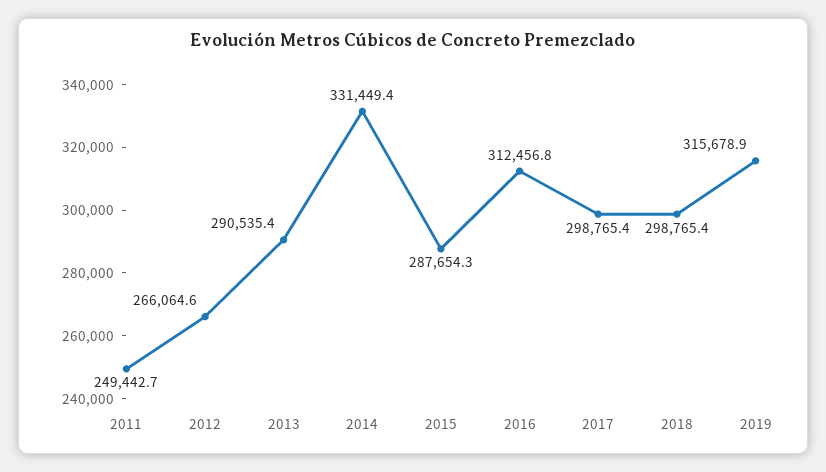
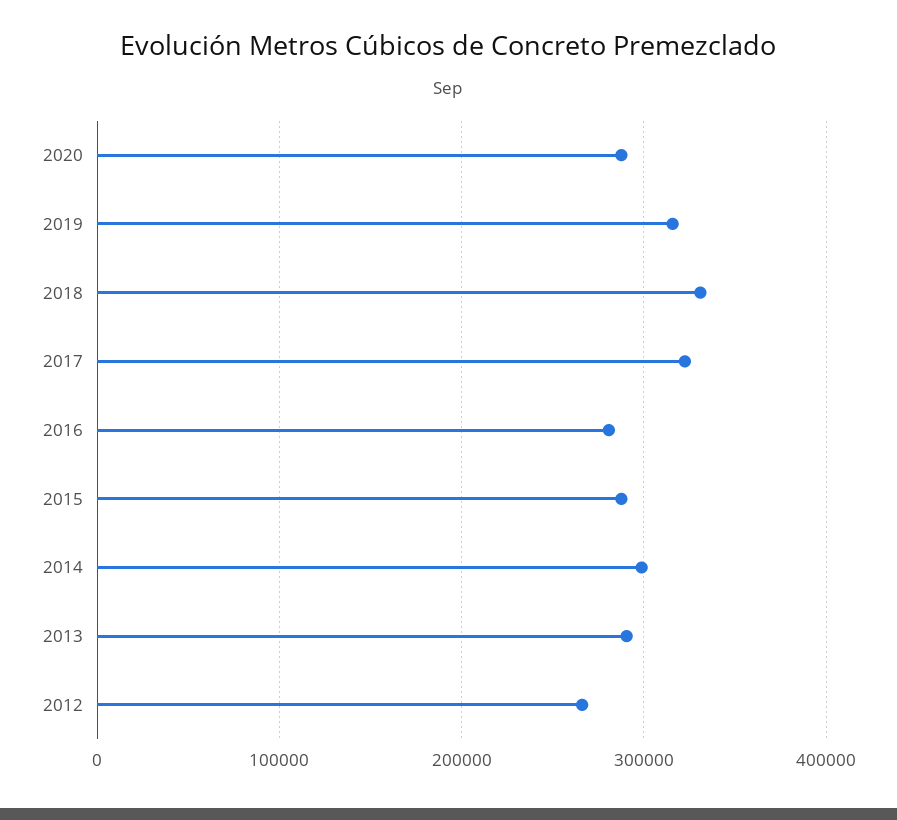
2011: 249442.7 -> none
2014: 331449.4 -> 300000
2016: 312456.8 -> 280000
2017: 298765.4 -> 320000
2018: 298765.4 -> 330000
2020: none -> 290000

